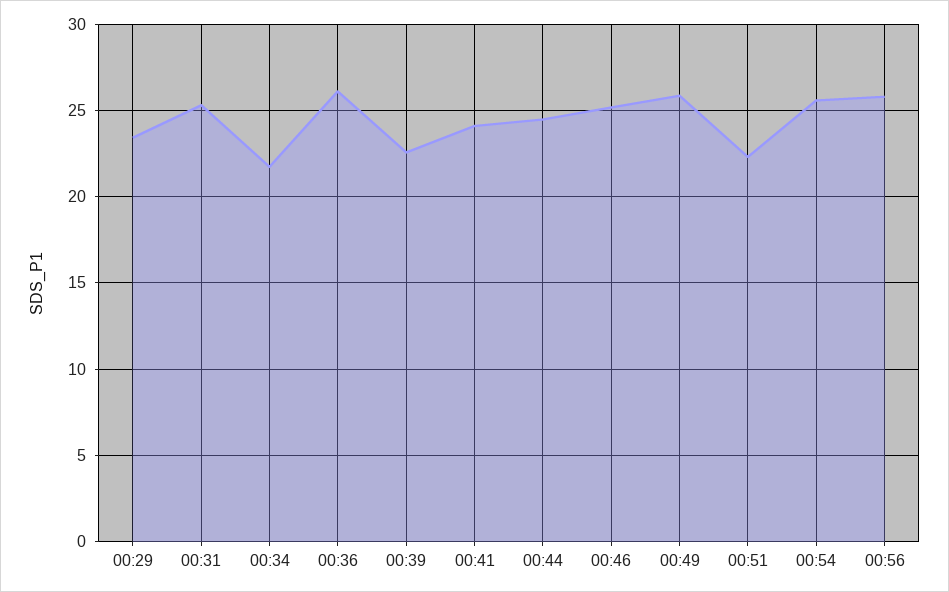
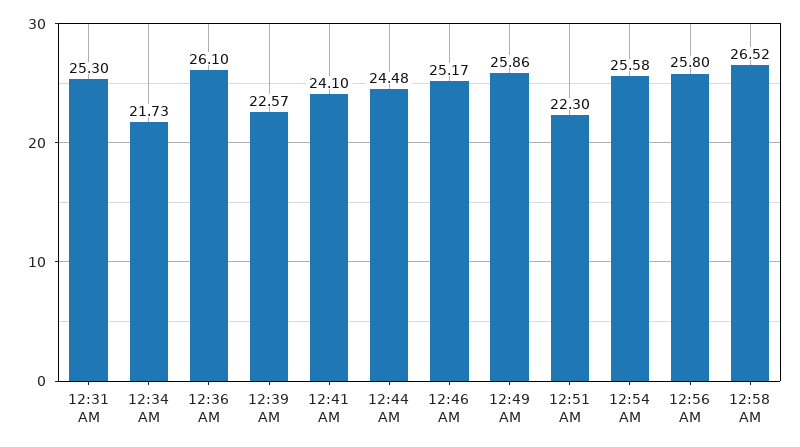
00:29: 23.5 -> none
12:58 AM: none -> 26.52

